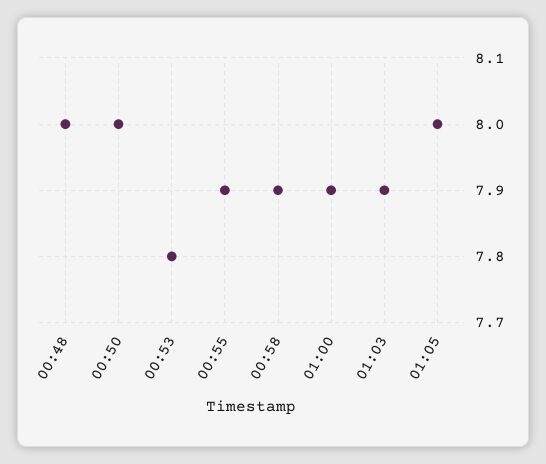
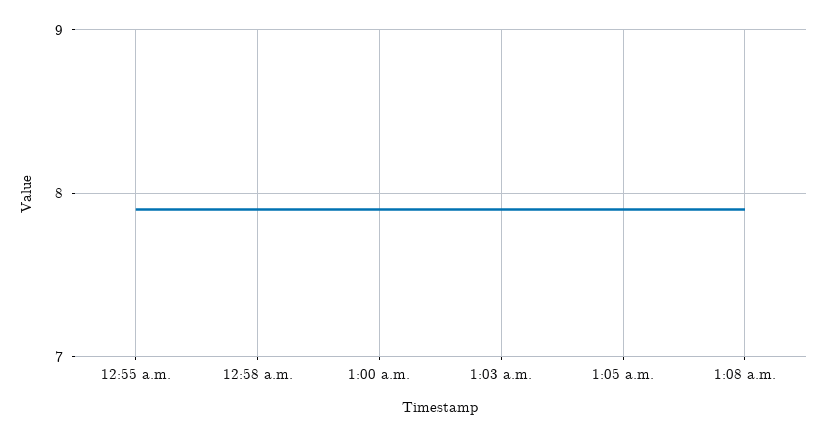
00:48: 8 -> none
00:50: 8 -> none
00:53: 7.8 -> none
01:05: 8 -> 7.9
1:08 a.m.: none -> 7.9

